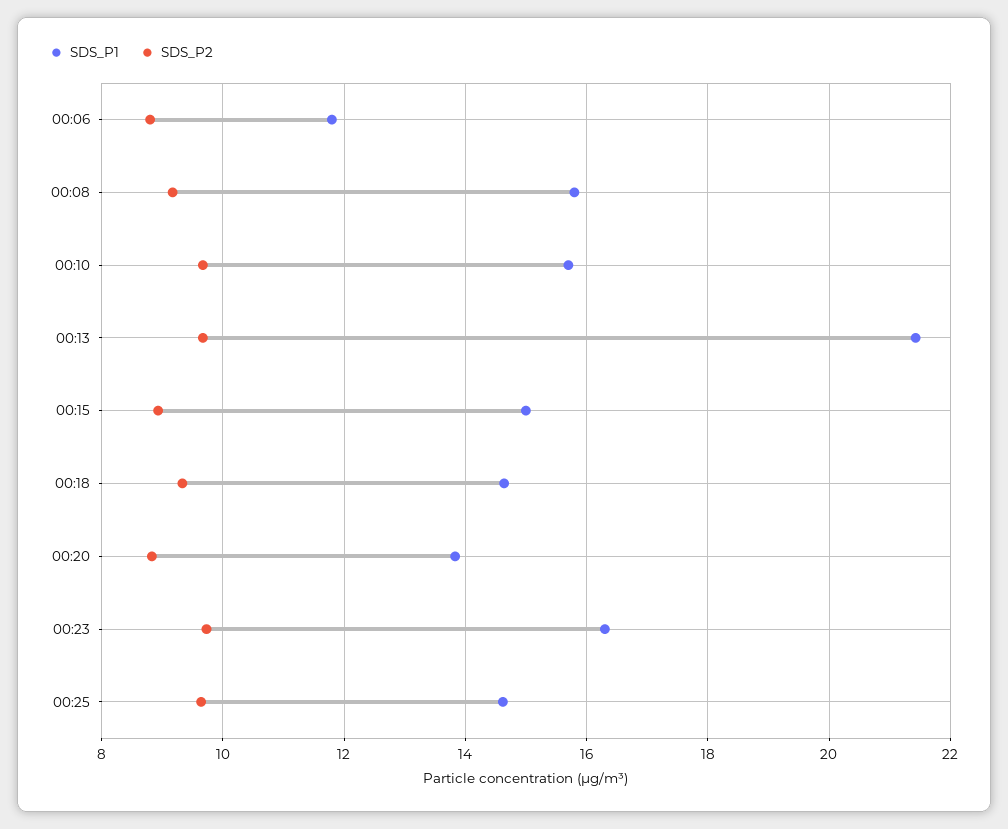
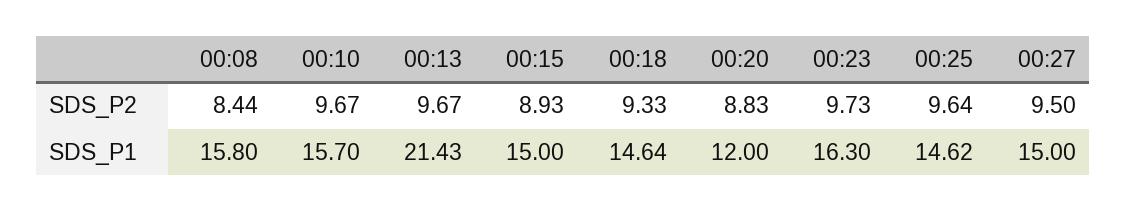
SDS_P1, 00:06: 11.8 -> none
SDS_P2, 00:06: 8.8 -> none
SDS_P2, 00:08: 9.2 -> 8.44
SDS_P1, 00:20: 13.8 -> 12
SDS_P2, 00:27: none -> 9.5
SDS_P1, 00:27: none -> 15

